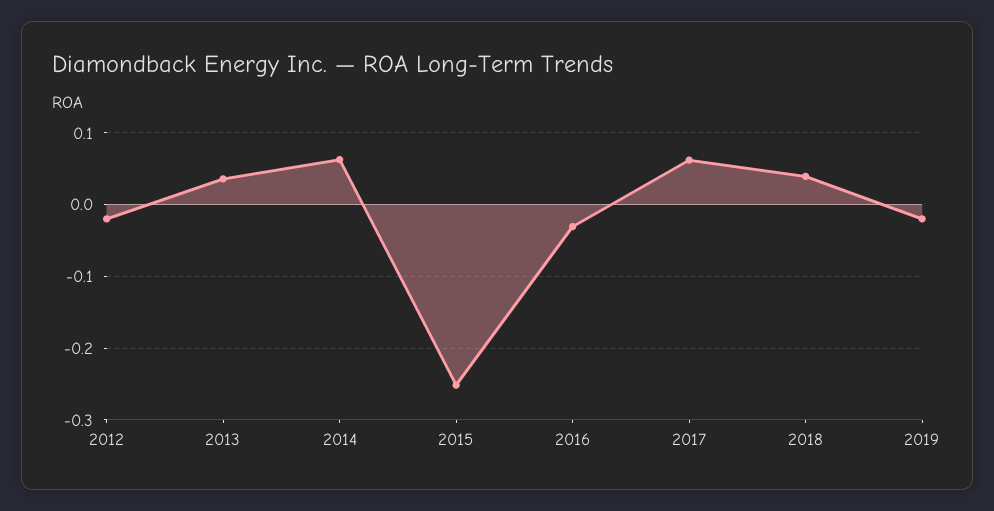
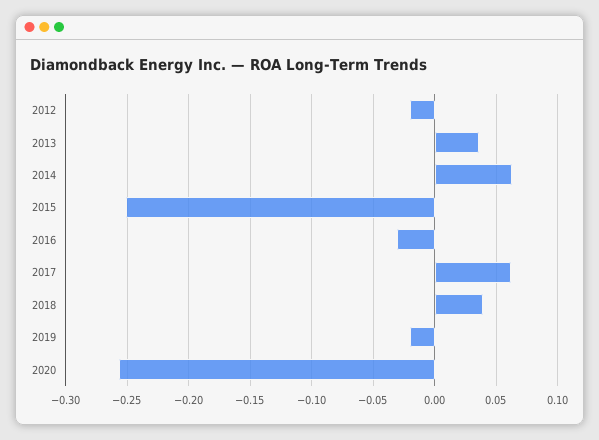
2020: none -> -0.255

